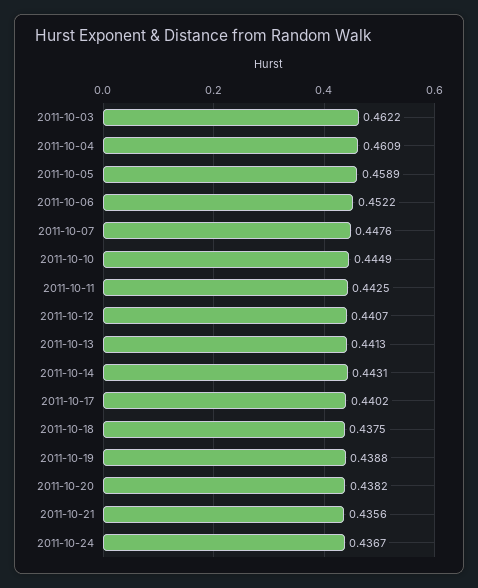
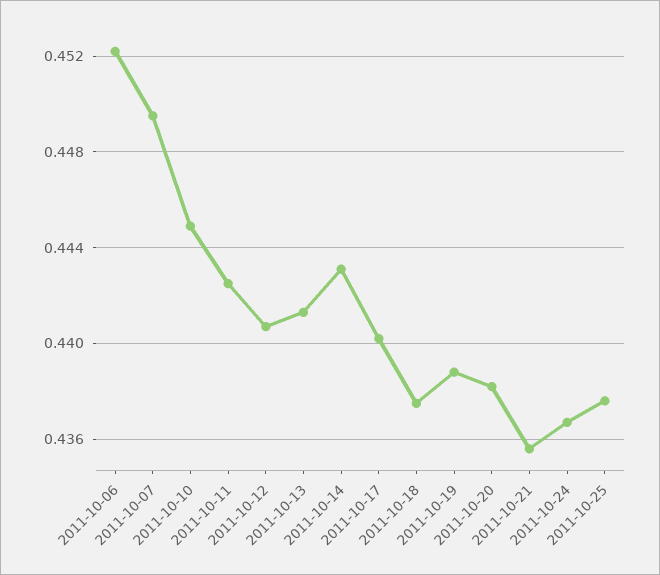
2011-10-03: 0.4622 -> none
2011-10-04: 0.4609 -> none
2011-10-05: 0.4589 -> none
2011-10-07: 0.4476 -> 0.4495
2011-10-25: none -> 0.4375

